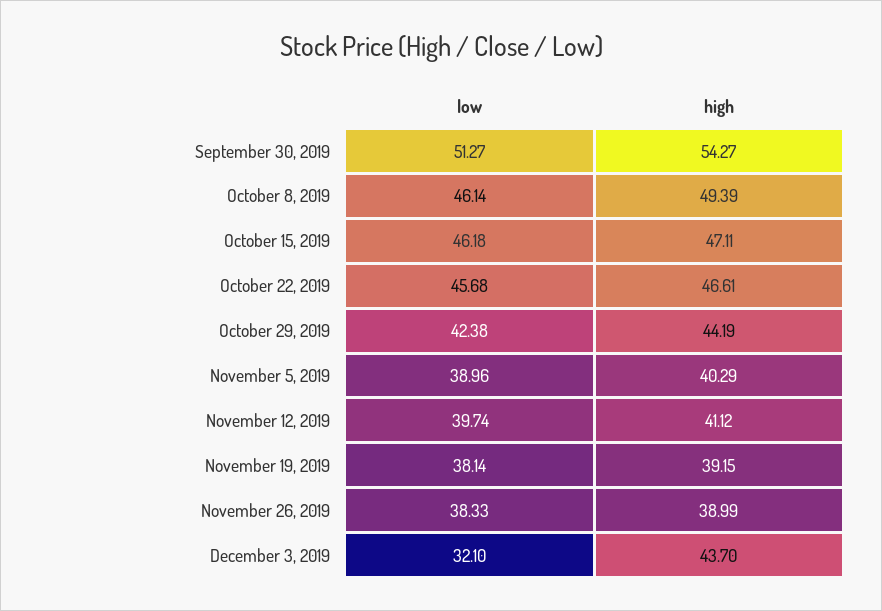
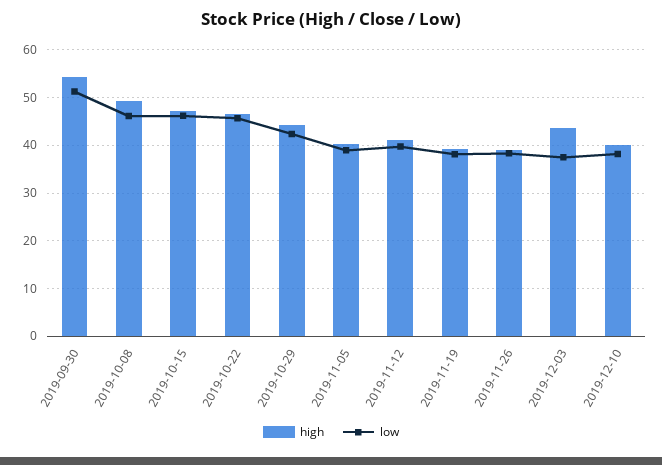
low, December 3, 2019: 32.1 -> 38
high, 2019-12-10: none -> 40
low, 2019-12-10: none -> 38

